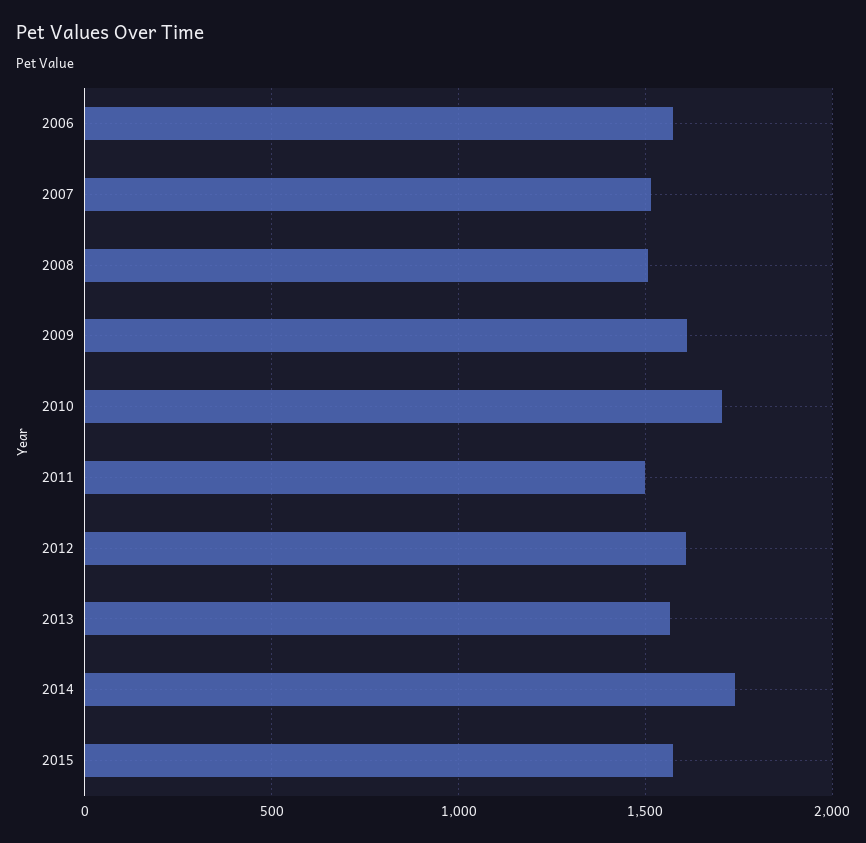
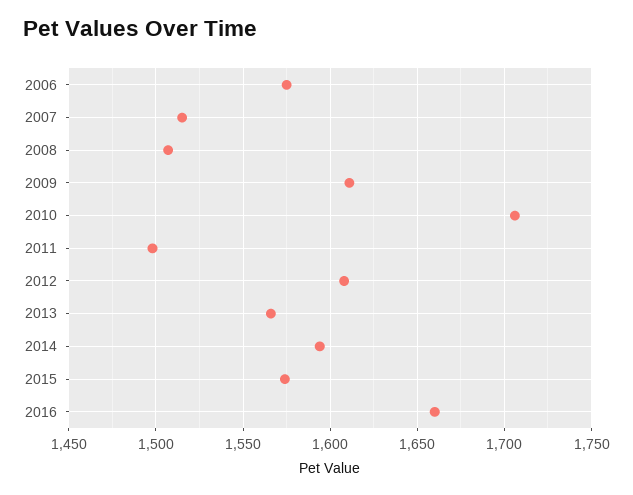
2014: 1750 -> 1595
2016: none -> 1660

